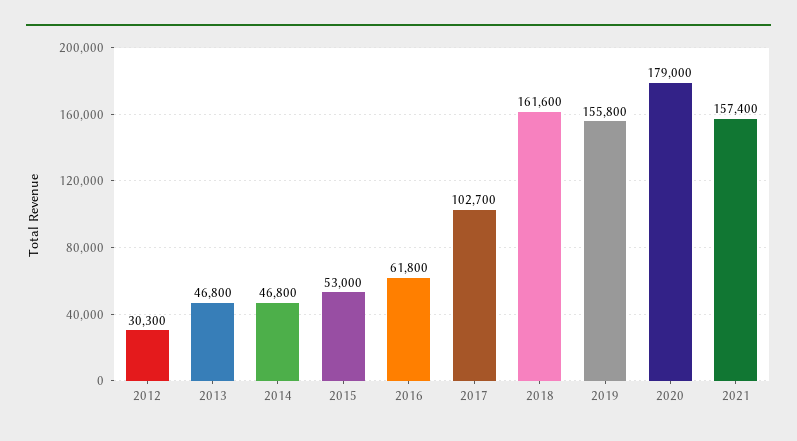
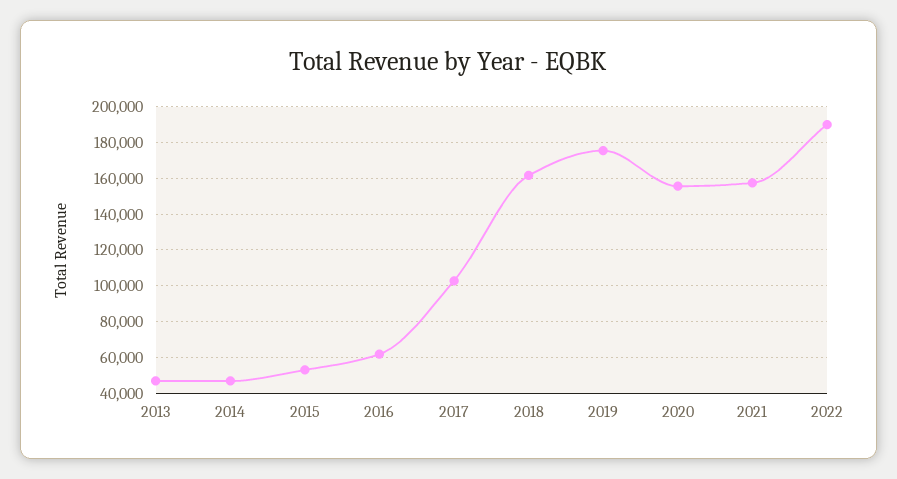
2012: 30300 -> none
2019: 155800 -> 175000
2020: 179000 -> 155000
2022: none -> 190000

